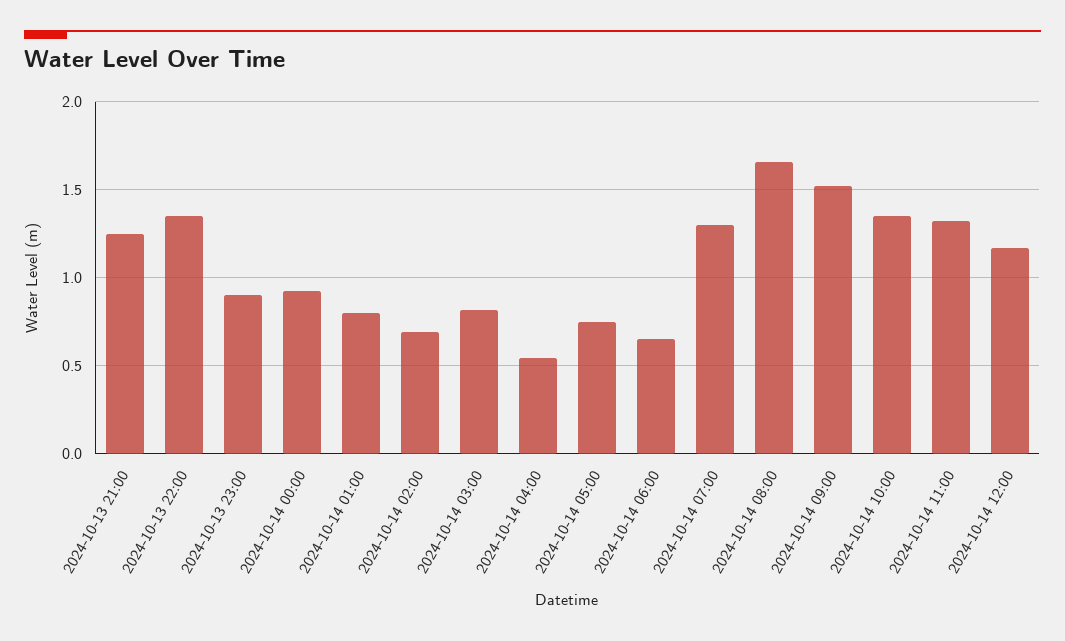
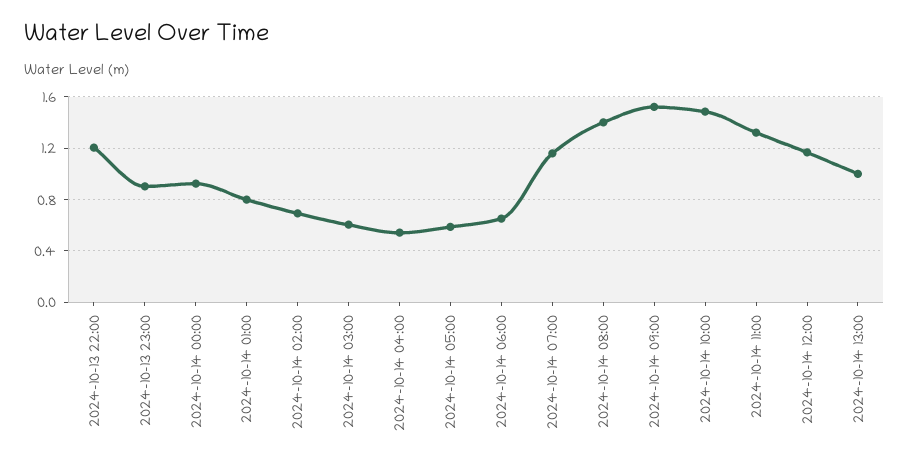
2024-10-13 21:00: 1.25 -> none
2024-10-13 22:00: 1.35 -> 1.2
2024-10-14 03:00: 0.8 -> 0.6
2024-10-14 05:00: 0.75 -> 0.6
2024-10-14 07:00: 1.3 -> 1.15
2024-10-14 08:00: 1.65 -> 1.4
2024-10-14 10:00: 1.35 -> 1.5
2024-10-14 13:00: none -> 1

